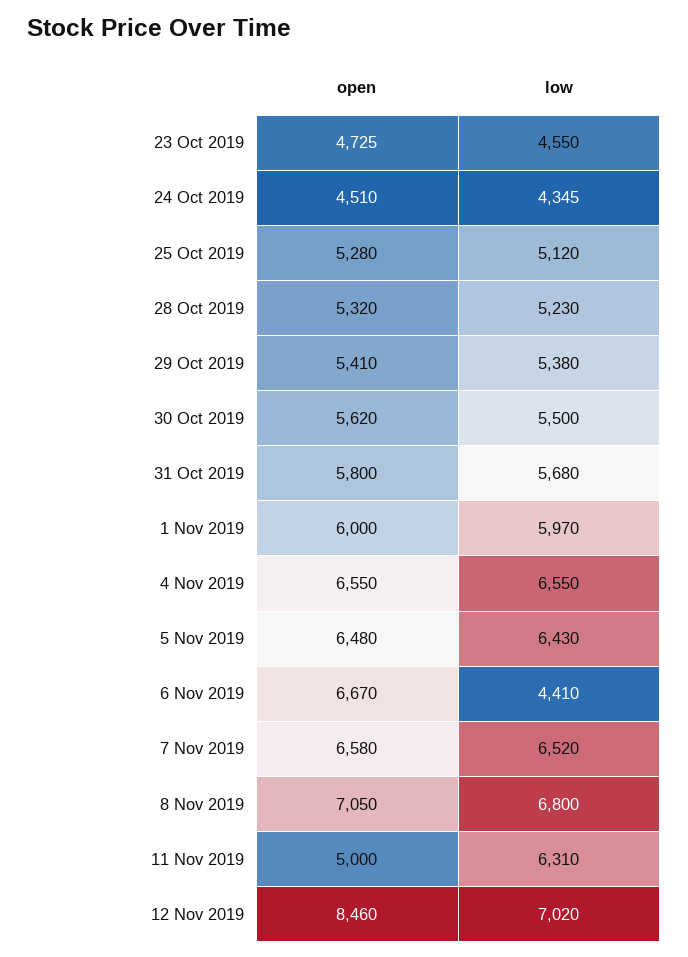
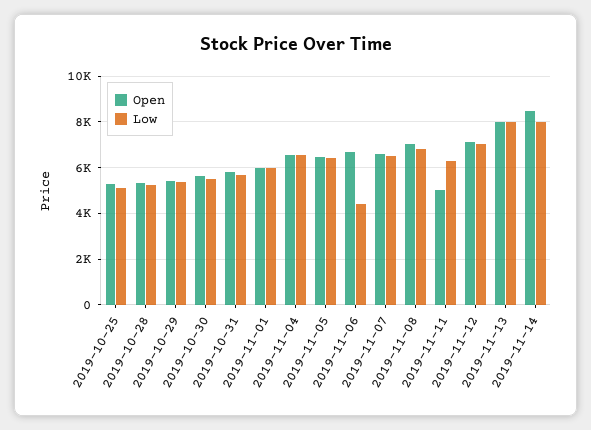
open, 23 Oct 2019: 4725 -> none
low, 23 Oct 2019: 4550 -> none
open, 24 Oct 2019: 4510 -> none
low, 24 Oct 2019: 4345 -> none
open, 12 Nov 2019: 8460 -> 7000
open, 2019-11-13: none -> 8000
low, 2019-11-13: none -> 8000
open, 2019-11-14: none -> 8500
low, 2019-11-14: none -> 8000

